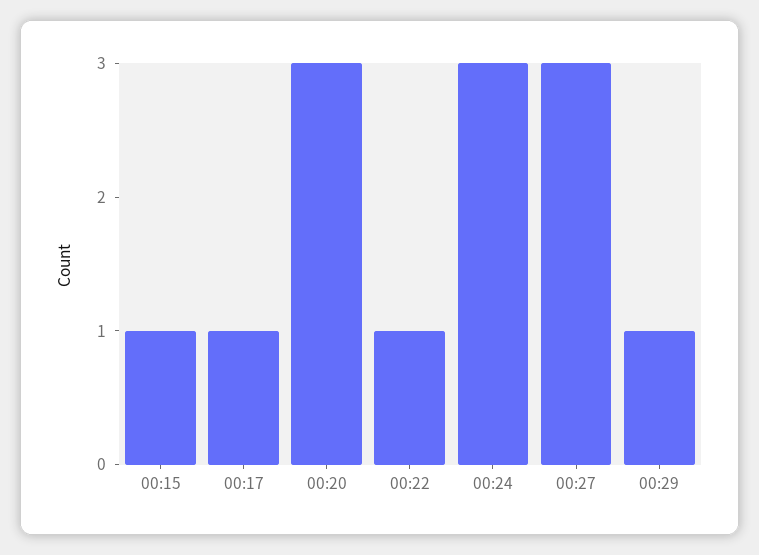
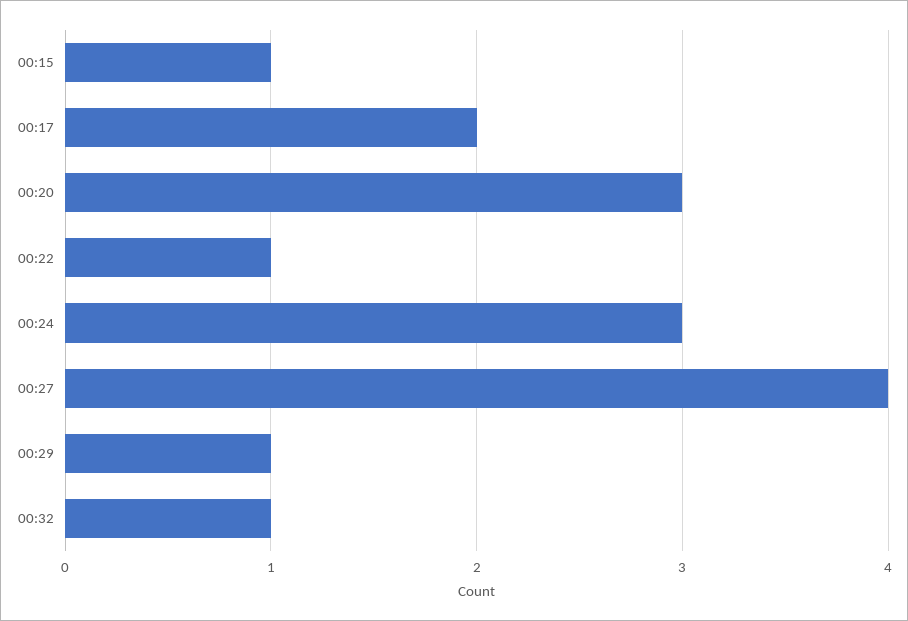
00:17: 1 -> 2
00:27: 3 -> 4
00:32: none -> 1

